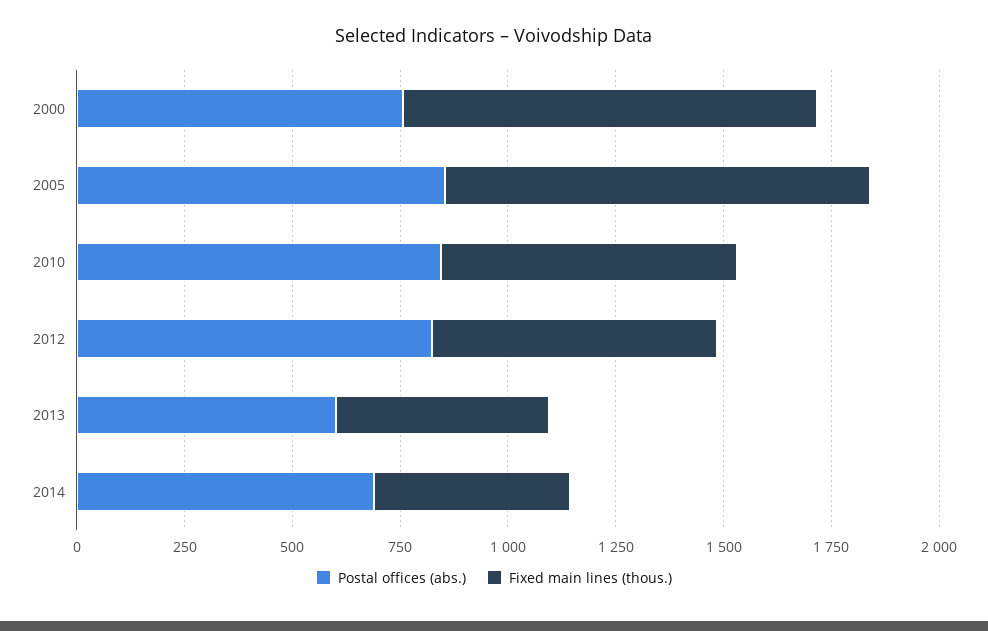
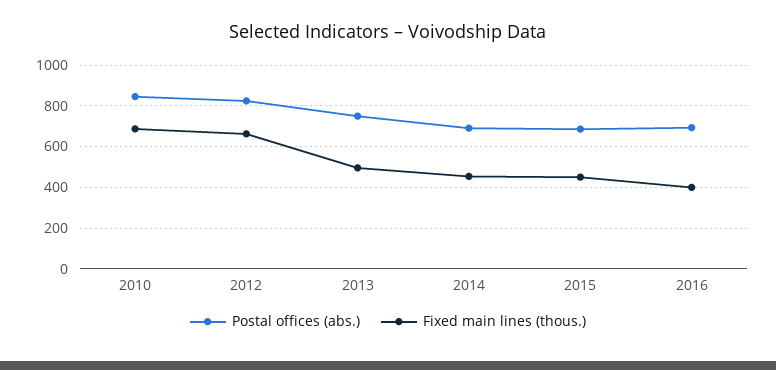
Postal offices (abs.), 2000: 750 -> none
Fixed main lines (thous.), 2000: 950 -> none
Postal offices (abs.), 2005: 850 -> none
Fixed main lines (thous.), 2005: 1000 -> none
Postal offices (abs.), 2013: 600 -> 750
Postal offices (abs.), 2015: none -> 700
Fixed main lines (thous.), 2015: none -> 450
Postal offices (abs.), 2016: none -> 700
Fixed main lines (thous.), 2016: none -> 400

